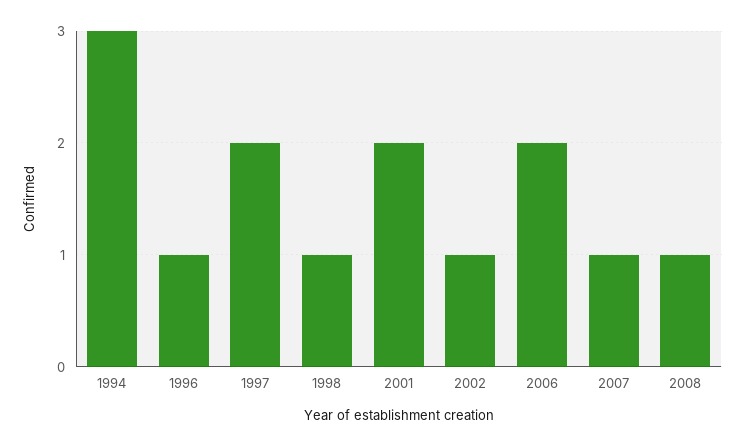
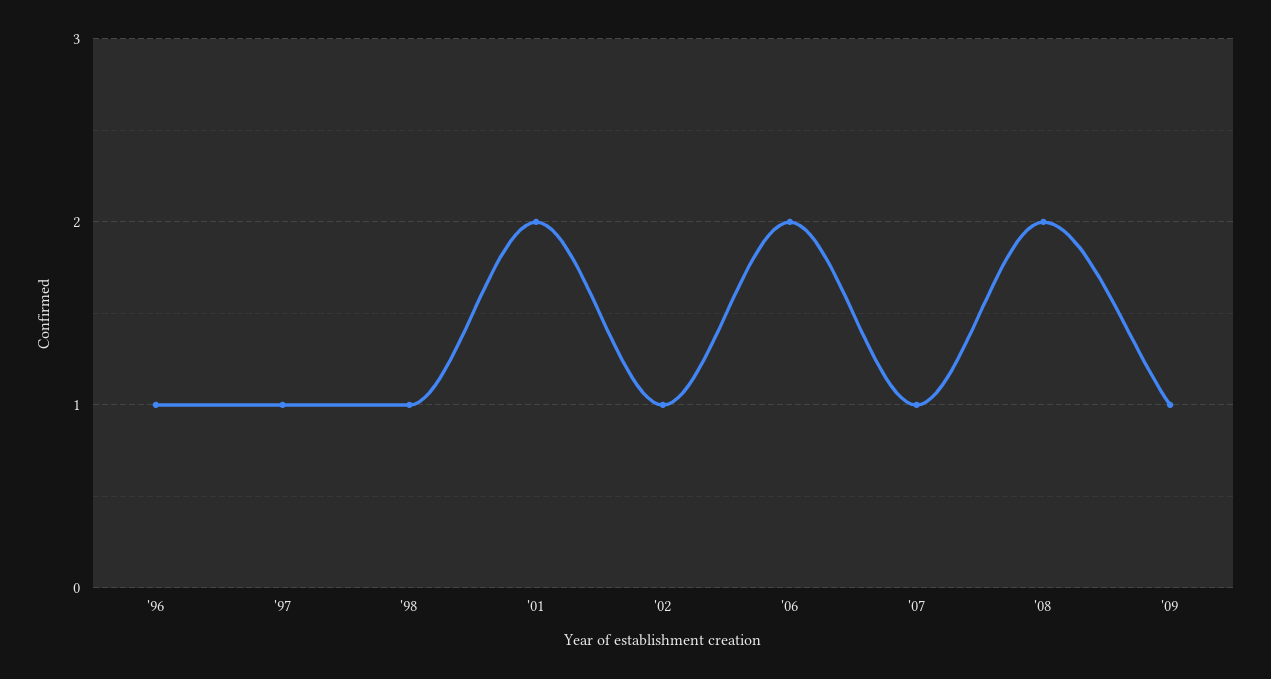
1994: 3 -> none
1997: 2 -> 1
2008: 1 -> 2
'09: none -> 1

